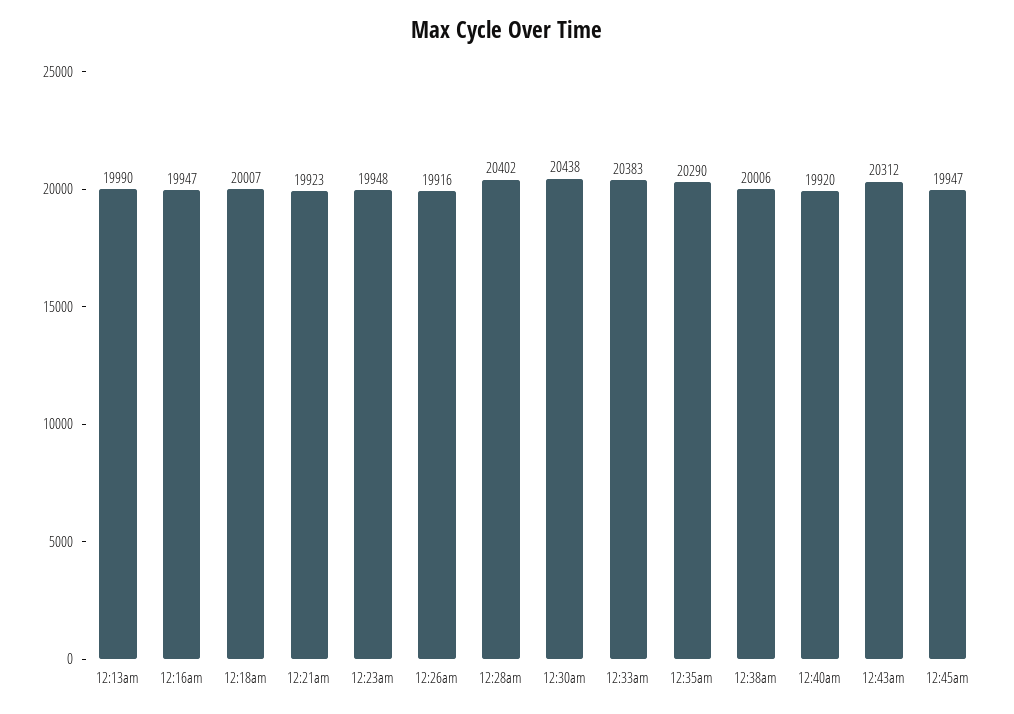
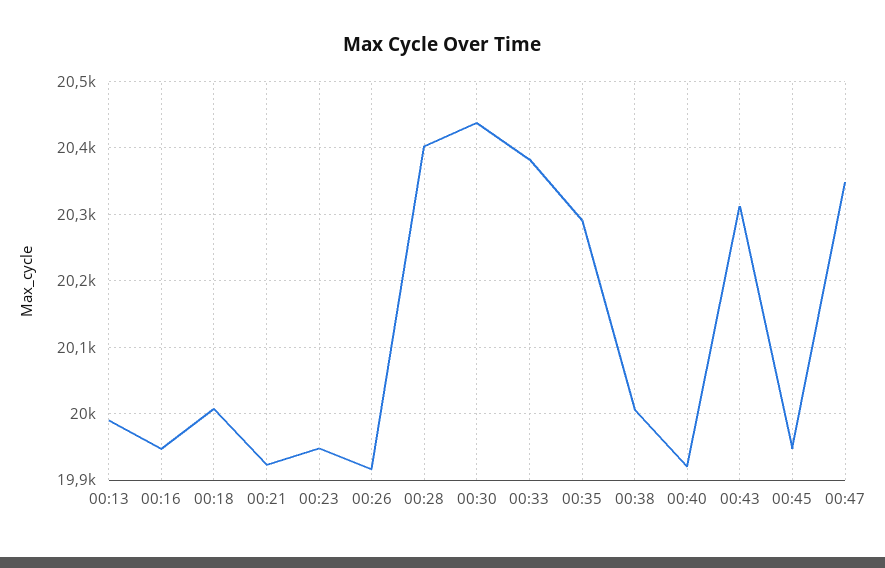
00:47: none -> 20350

